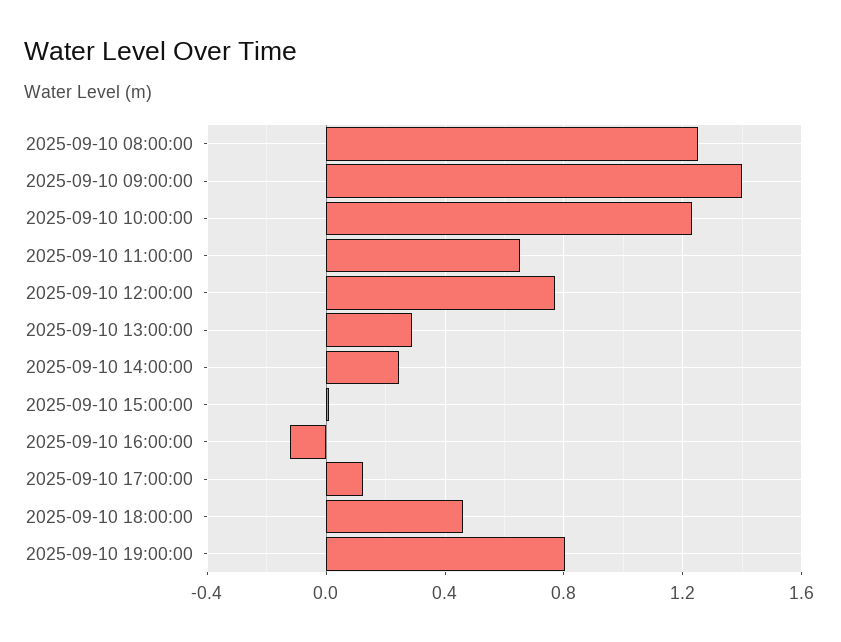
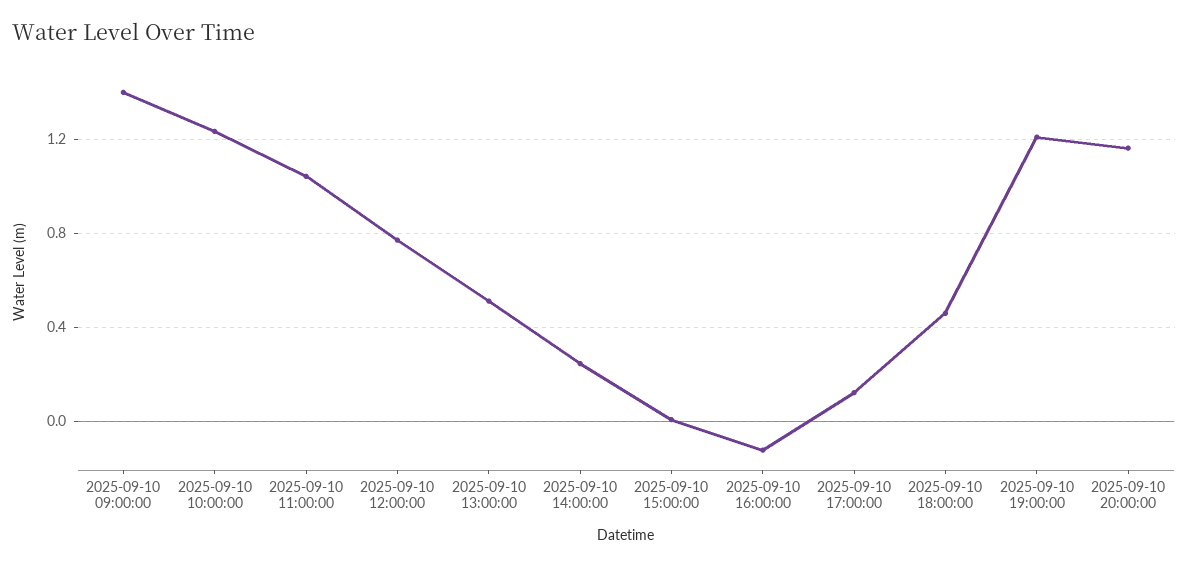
2025-09-10 08:00:00: 1.25 -> none
2025-09-10 11:00:00: 0.65 -> 1.05
2025-09-10 13:00:00: 0.3 -> 0.5
2025-09-10 19:00:00: 0.8 -> 1.2
2025-09-10 20:00:00: none -> 1.15

